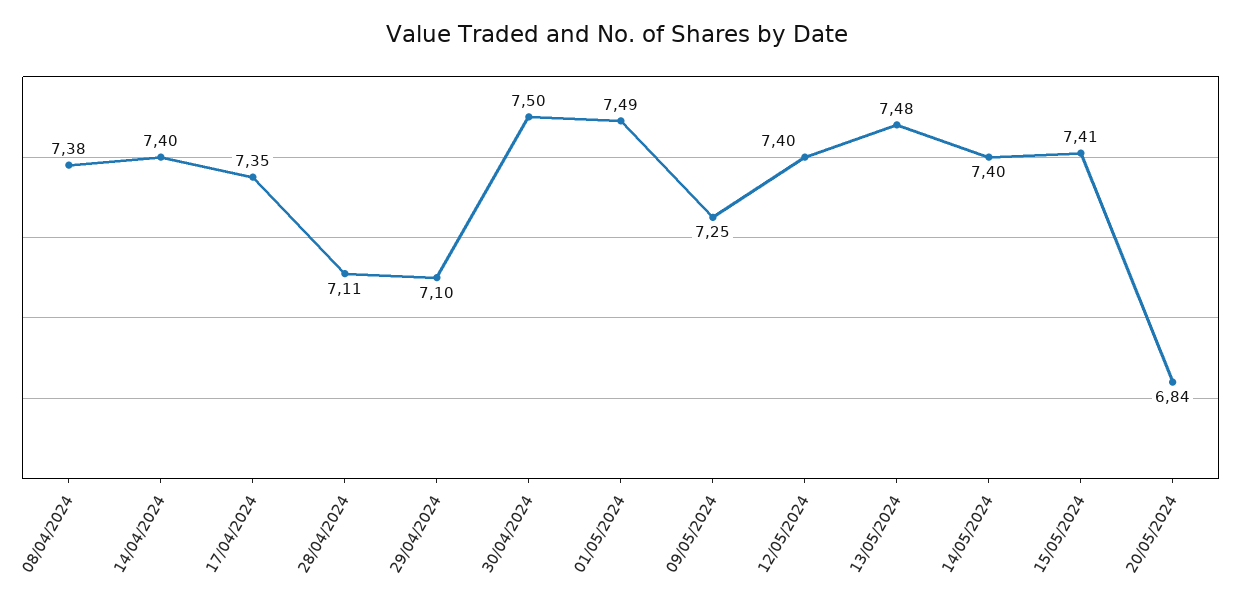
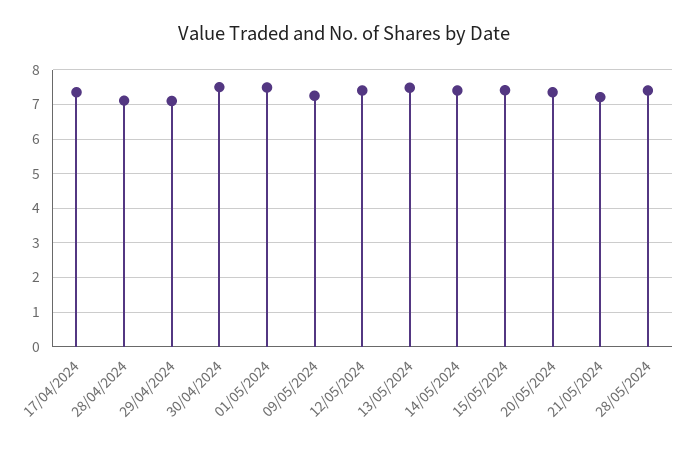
08/04/2024: 7.38 -> none
14/04/2024: 7.4 -> none
20/05/2024: 6.84 -> 7.4
21/05/2024: none -> 7.2
28/05/2024: none -> 7.4

